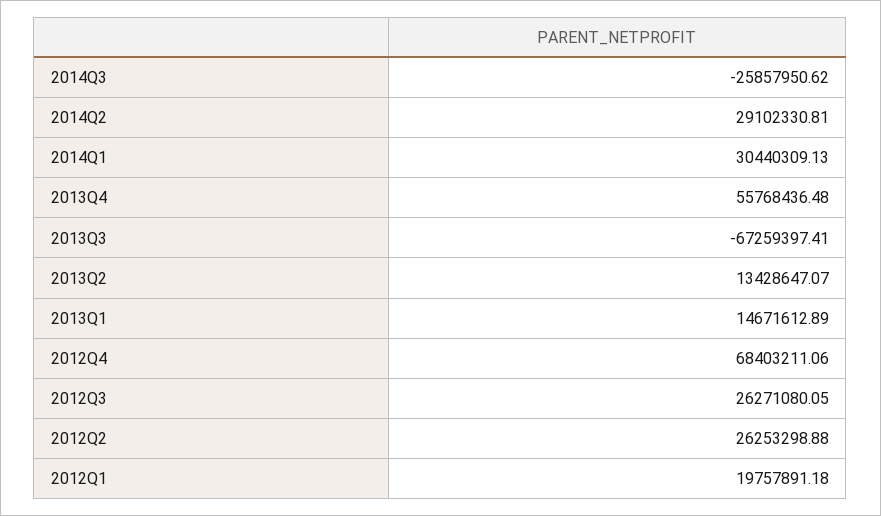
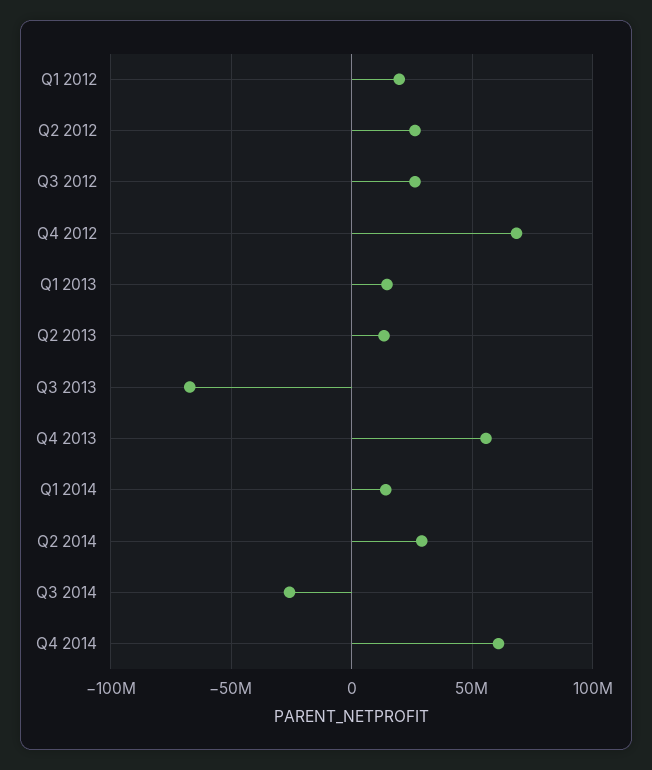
2014Q1: 30440309.13 -> 15000000
Q4 2014: none -> 60000000

